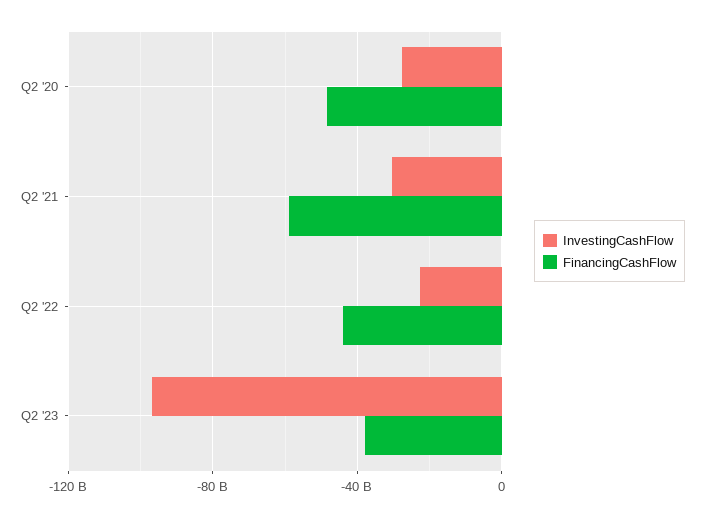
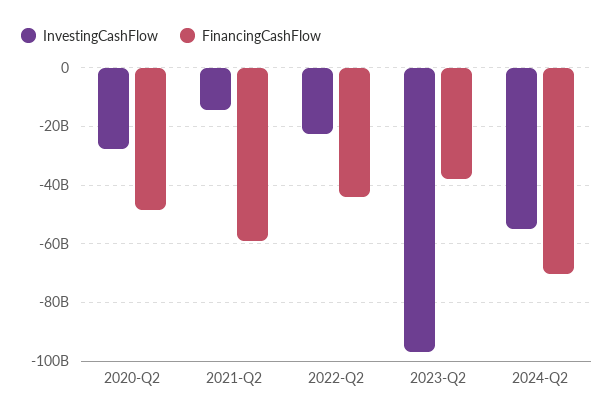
InvestingCashFlow, Q2 '21: -30000000000 -> -15000000000
InvestingCashFlow, 2024-Q2: none -> -55000000000
FinancingCashFlow, 2024-Q2: none -> -70000000000

